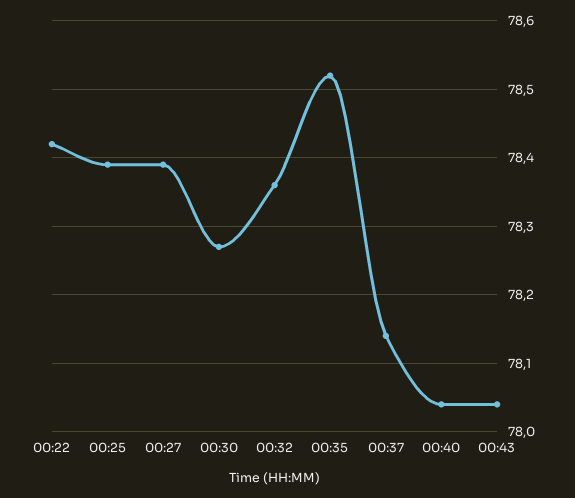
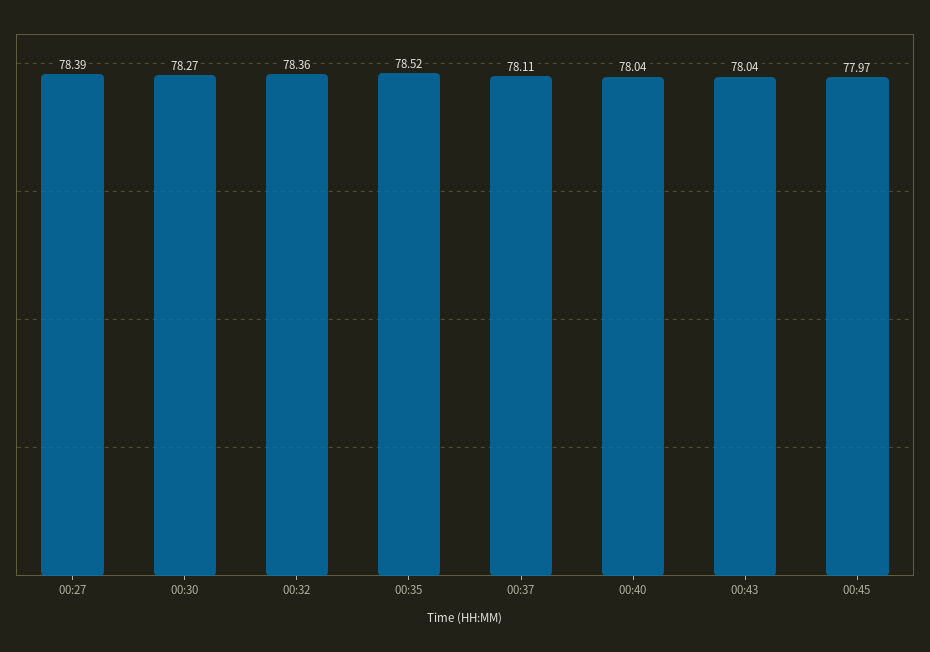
00:22: 78.42 -> none
00:25: 78.39 -> none
00:37: 78.14 -> 78.11
00:45: none -> 77.97

